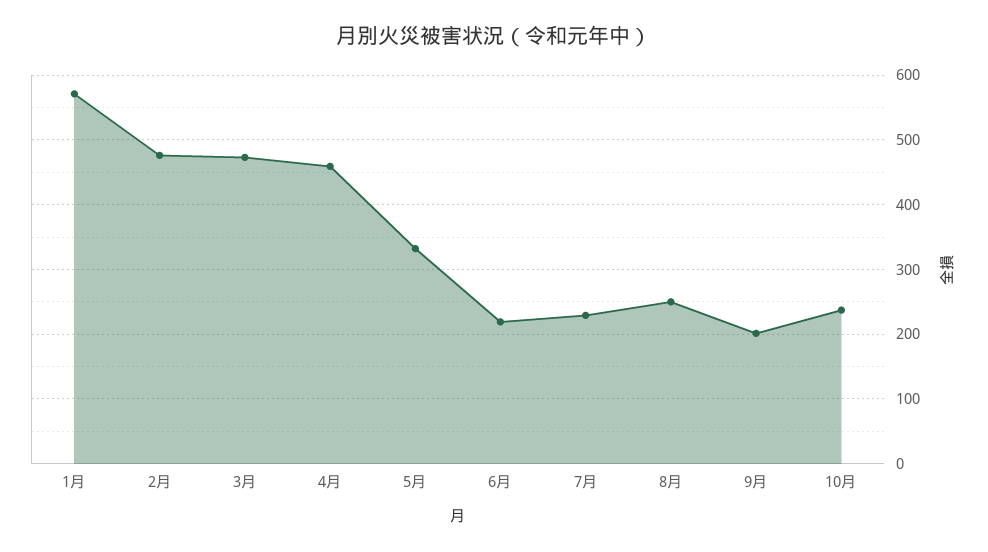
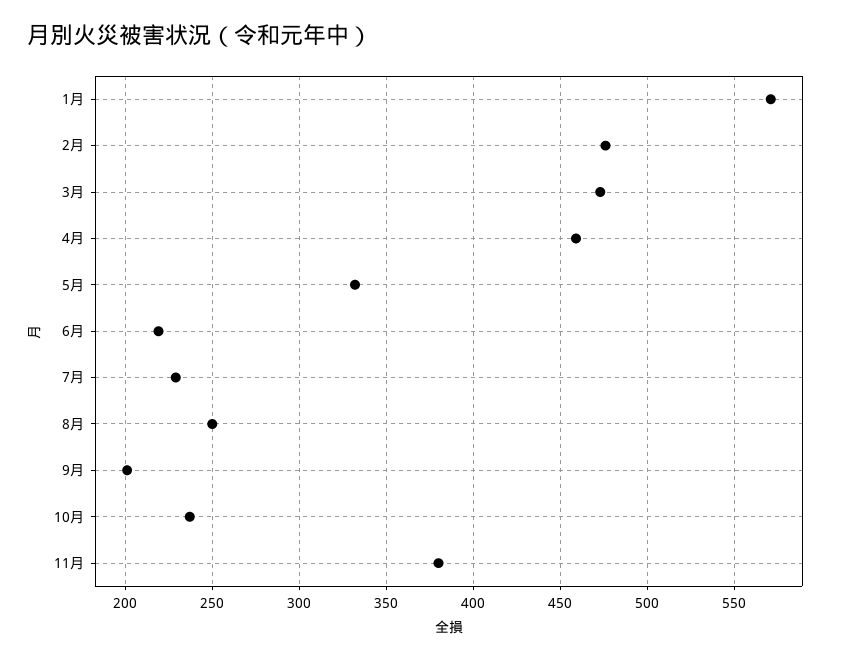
11月: none -> 380

